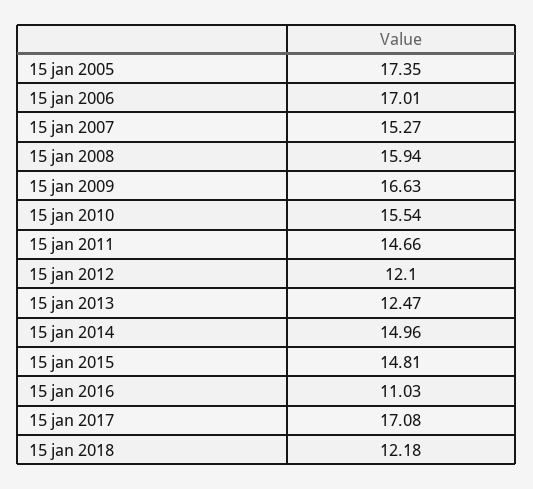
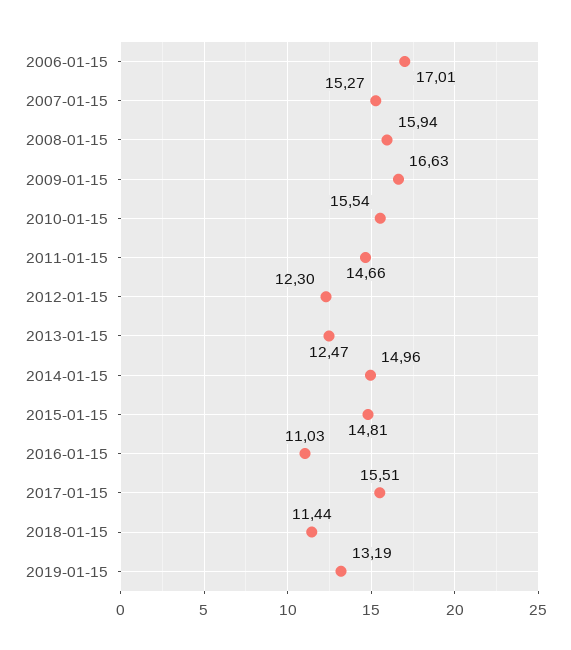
15 jan 2005: 17.35 -> none
15 jan 2012: 12.1 -> 12.3
15 jan 2017: 17.08 -> 15.51
15 jan 2018: 12.18 -> 11.44
2019-01-15: none -> 13.19

